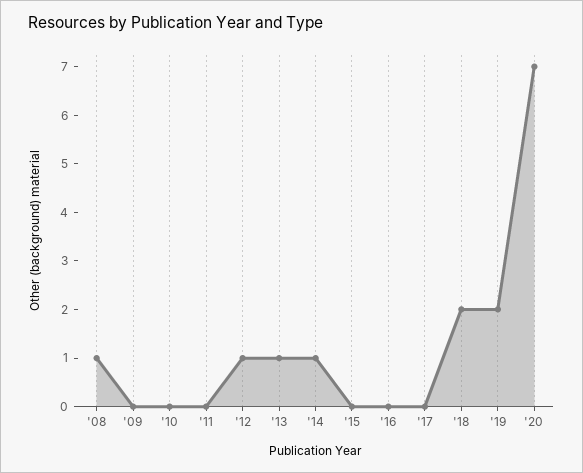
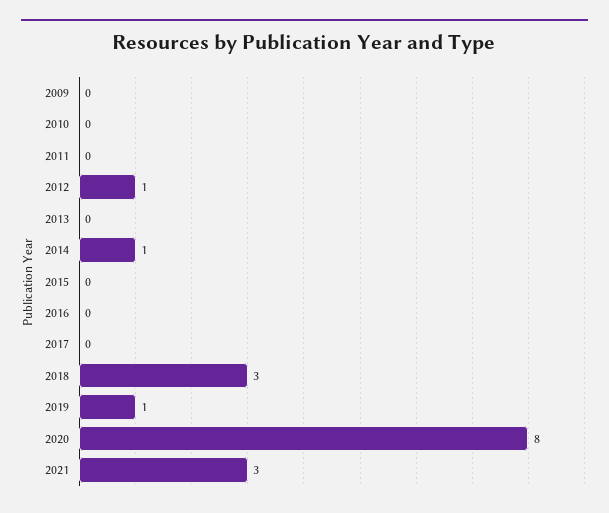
'08: 1 -> none
'13: 1 -> 0
'18: 2 -> 3
'19: 2 -> 1
'20: 7 -> 8
2021: none -> 3

